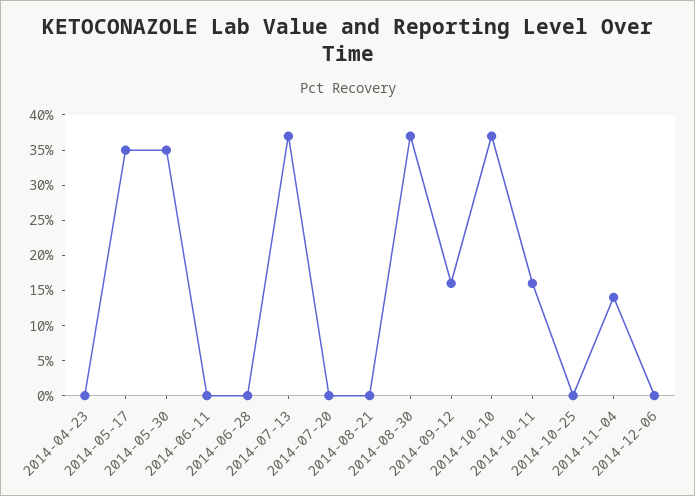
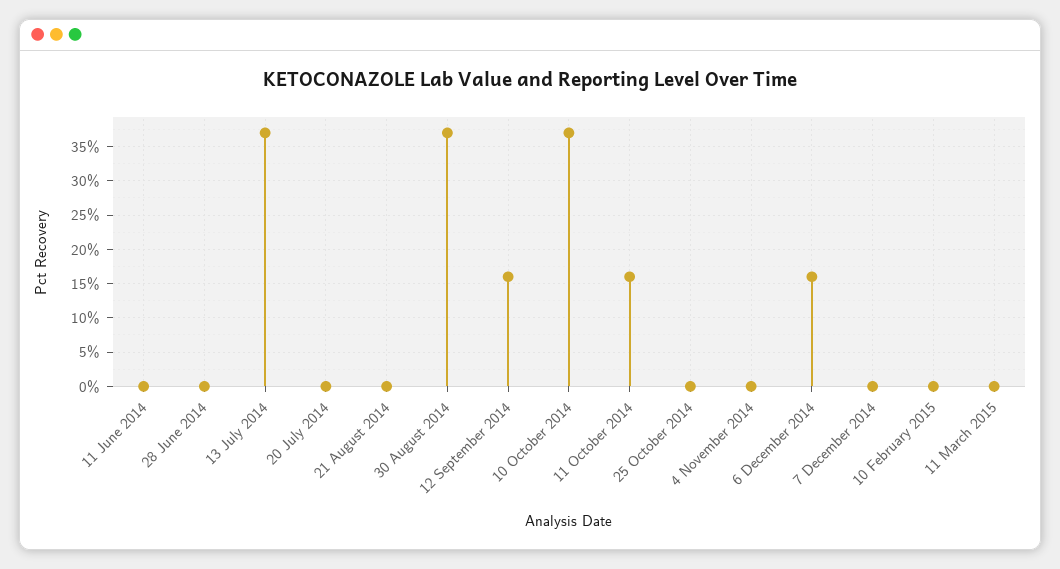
2014-04-23: 0 -> none
2014-05-17: 35 -> none
2014-05-30: 35 -> none
2014-11-04: 15 -> 0
2014-12-06: 0 -> 16
7 December 2014: none -> 0
10 February 2015: none -> 0
11 March 2015: none -> 0

